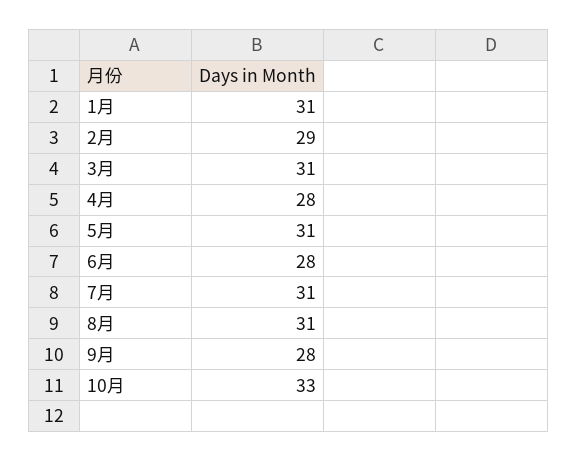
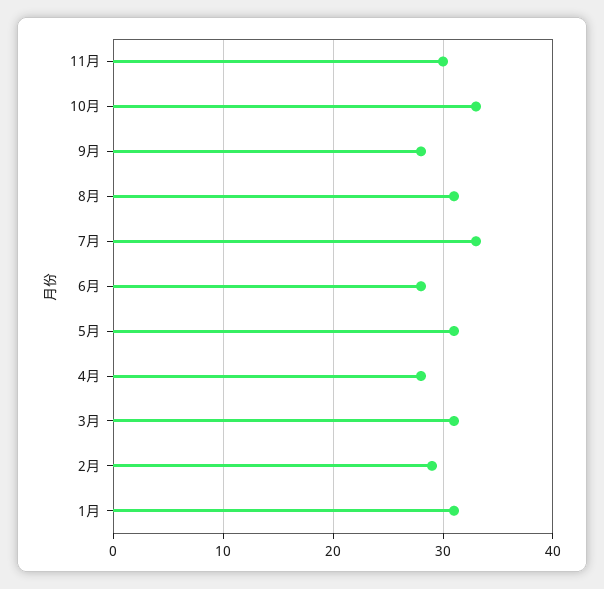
7月: 31 -> 33
11月: none -> 30

